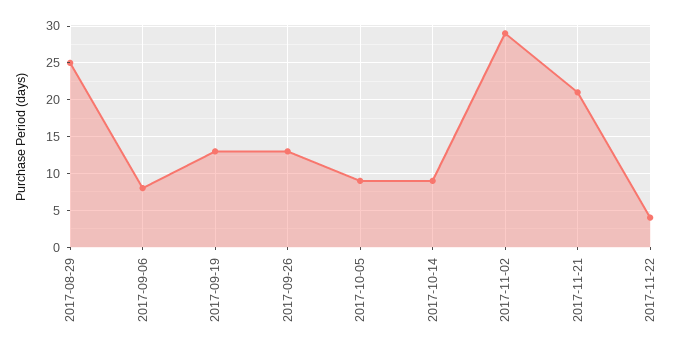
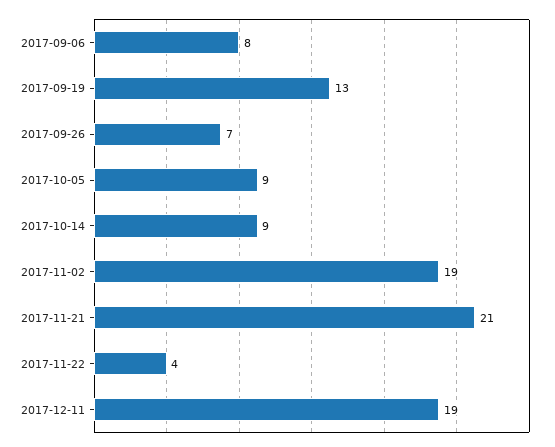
2017-08-29: 25 -> none
2017-09-26: 13 -> 7
2017-11-02: 29 -> 19
2017-12-11: none -> 19

